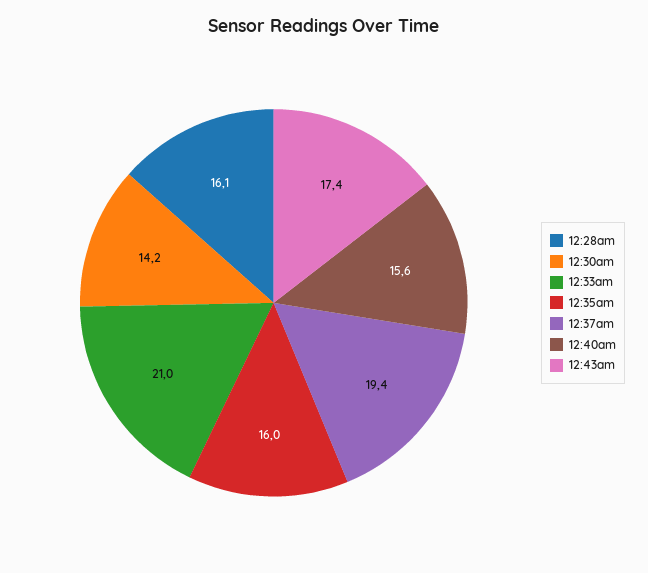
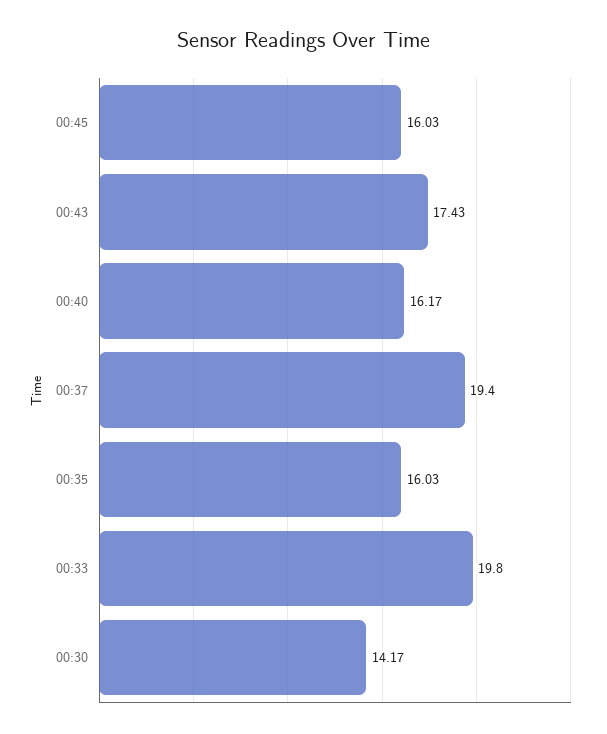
12:28am: 16.1 -> none
12:33am: 21 -> 19.8
12:40am: 15.6 -> 16.17
00:45: none -> 16.03

